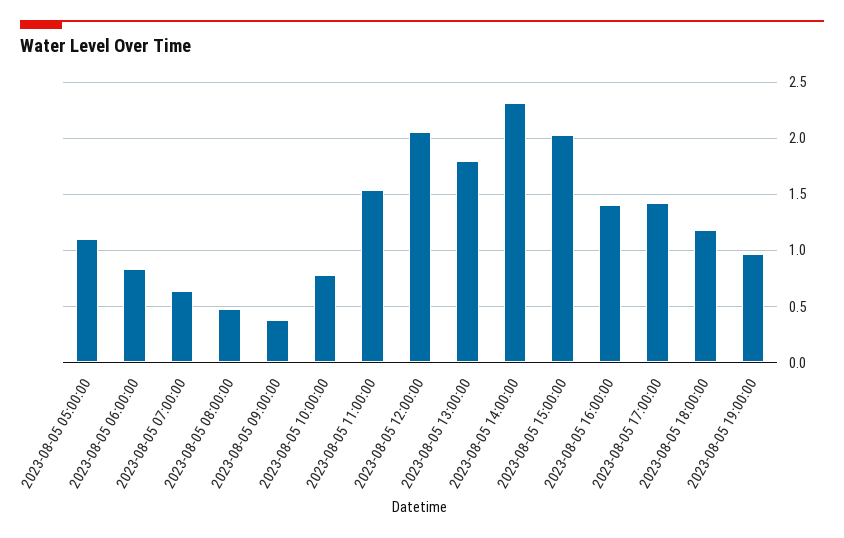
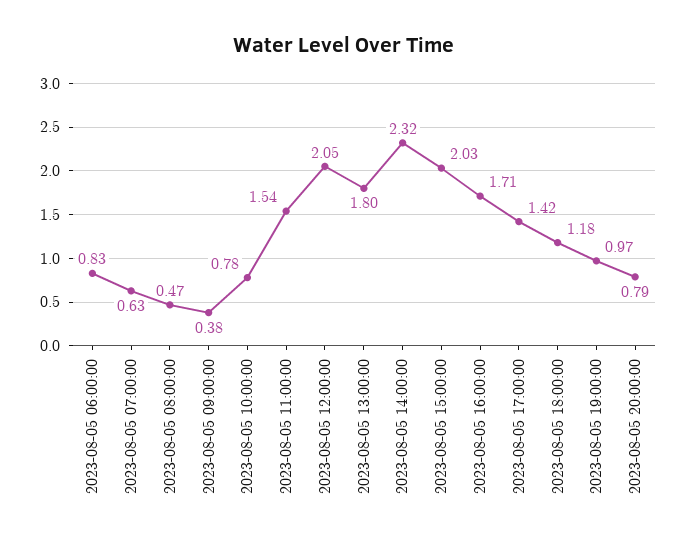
2023-08-05 05:00:00: 1.1 -> none
2023-08-05 16:00:00: 1.4 -> 1.71
2023-08-05 20:00:00: none -> 0.79

